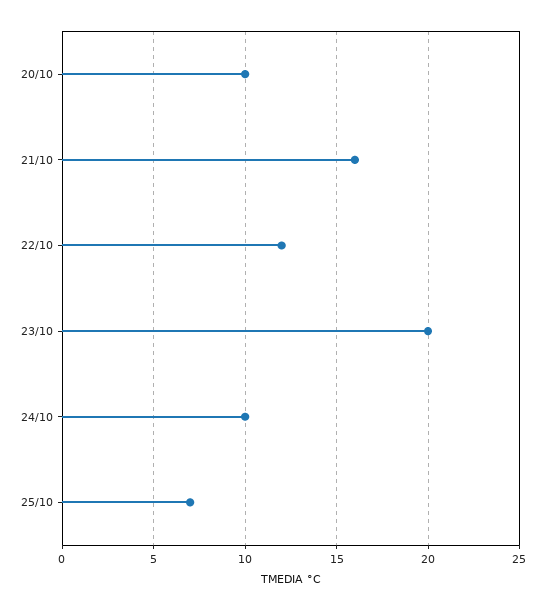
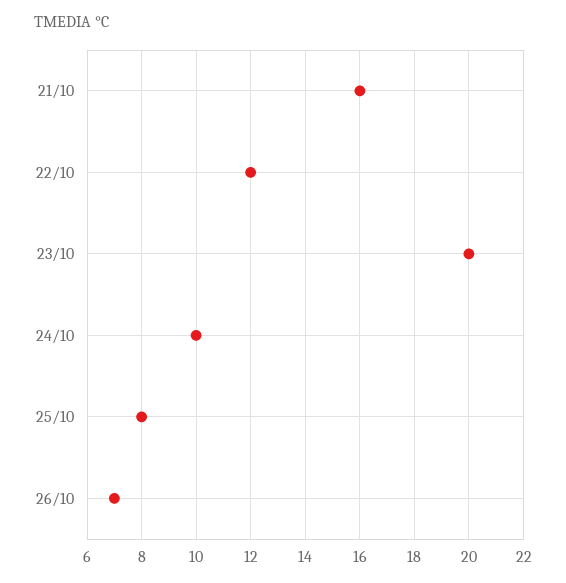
20/10: 10 -> none
25/10: 7 -> 8
26/10: none -> 7

